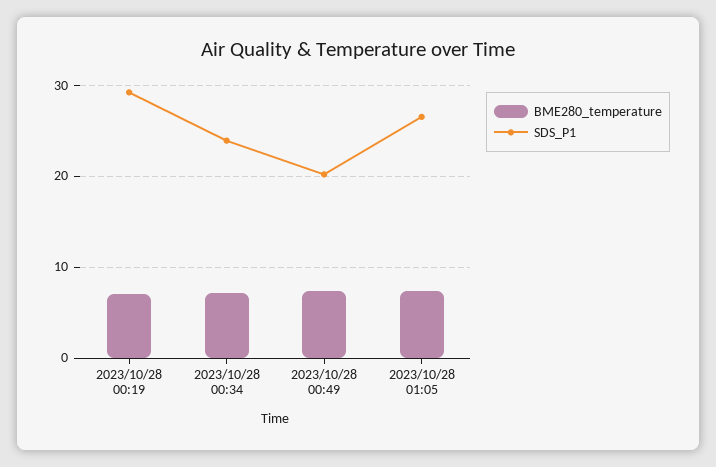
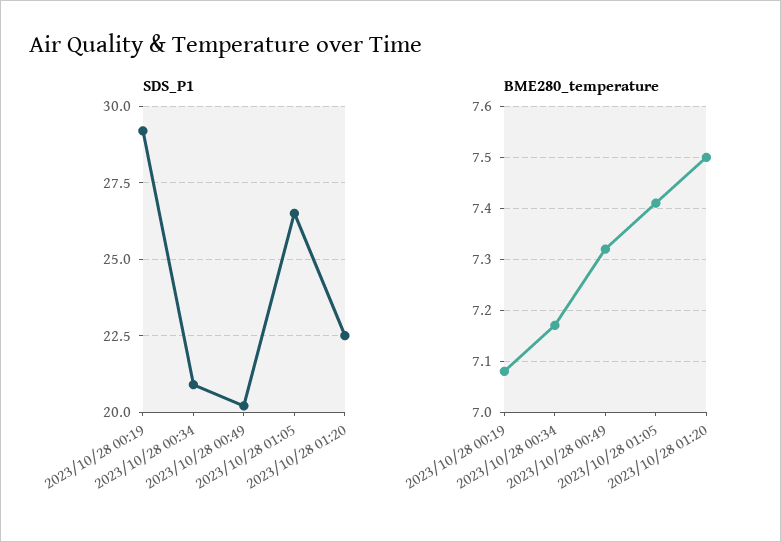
SDS_P1, 2023/10/28 00:34: 24 -> 21
SDS_P1, 2023/10/28 01:20: none -> 22.5
BME280_temperature, 2023/10/28 01:20: none -> 7.5

